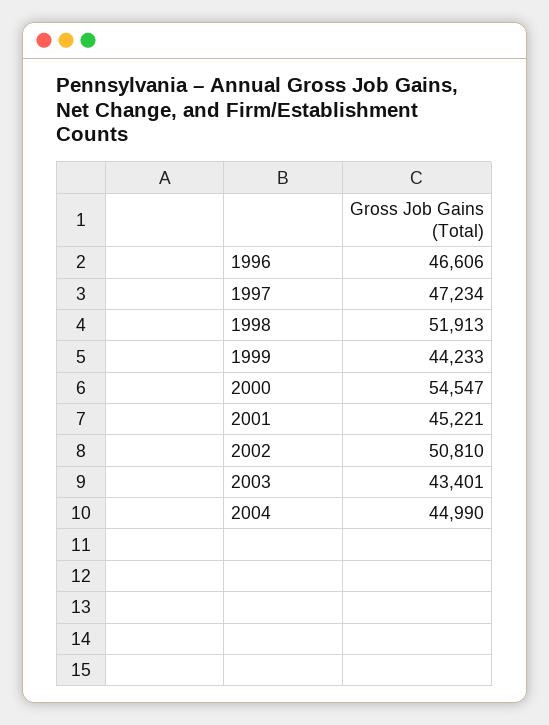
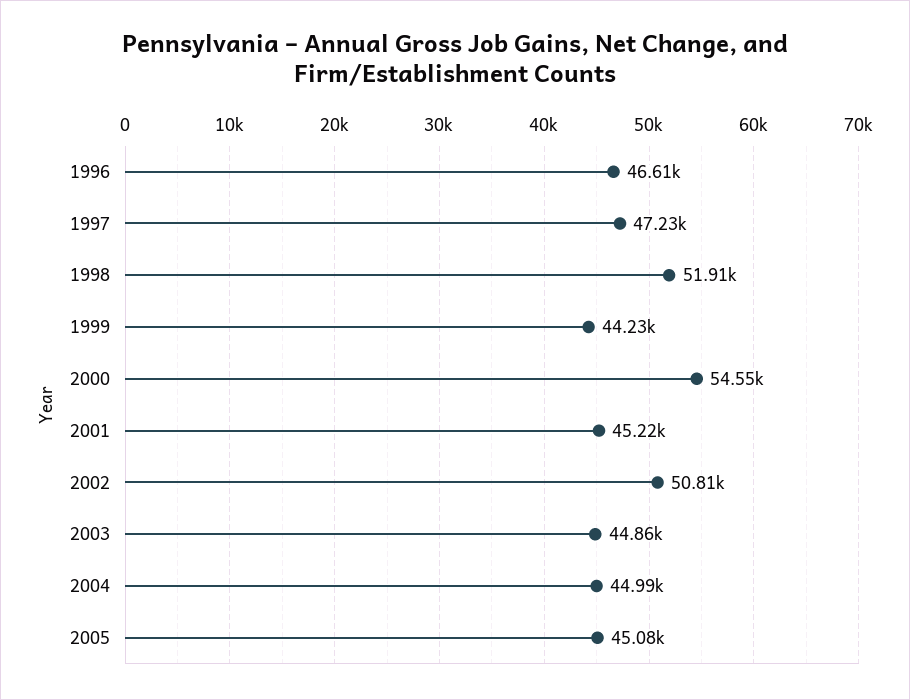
2003: 43401 -> 44860
2005: none -> 45080

